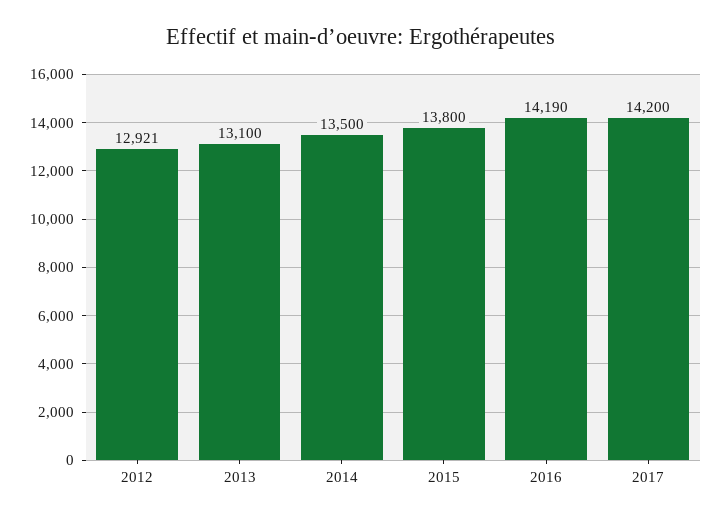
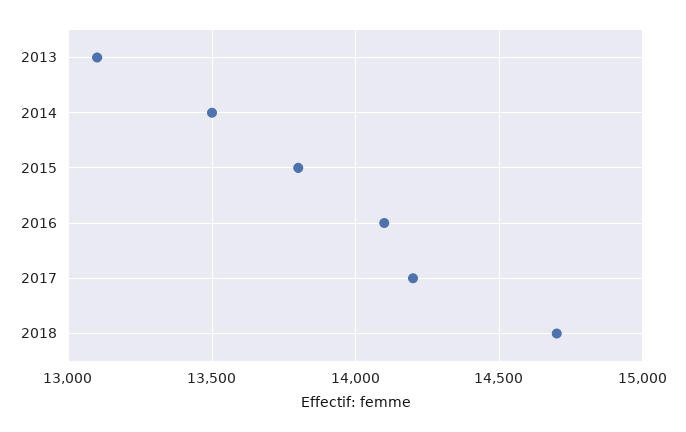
2012: 12921 -> none
2016: 14190 -> 14100
2018: none -> 14700

